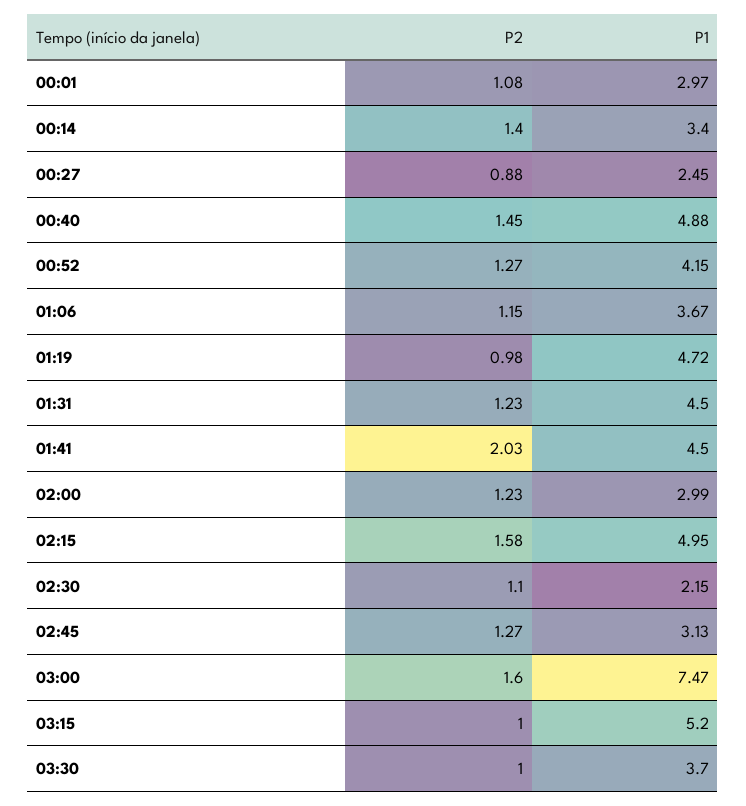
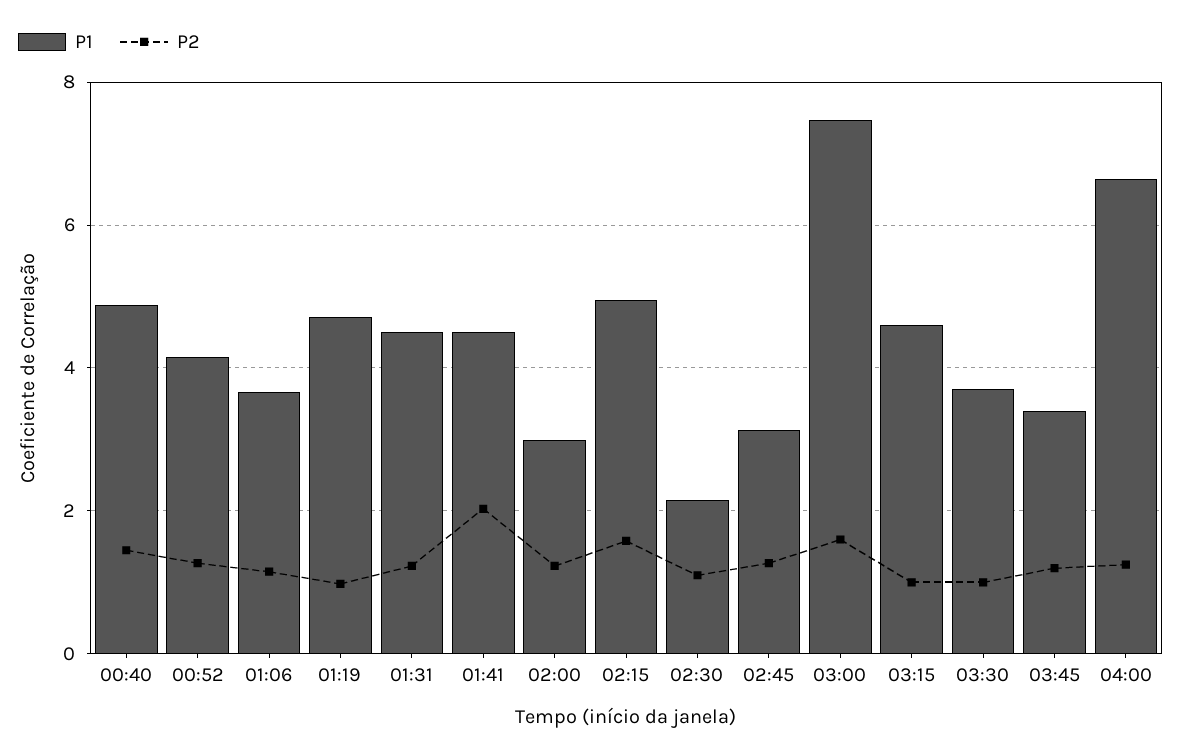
P2, 00:01: 1.08 -> none
P1, 00:01: 2.97 -> none
P2, 00:14: 1.4 -> none
P1, 00:14: 3.4 -> none
P2, 00:27: 0.88 -> none
P1, 00:27: 2.45 -> none
P1, 03:15: 5.2 -> 4.6
P1, 03:45: none -> 3.4
P2, 03:45: none -> 1.2
P1, 04:00: none -> 6.6
P2, 04:00: none -> 1.2

